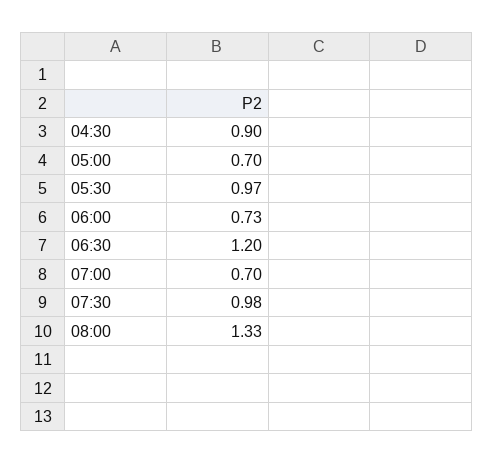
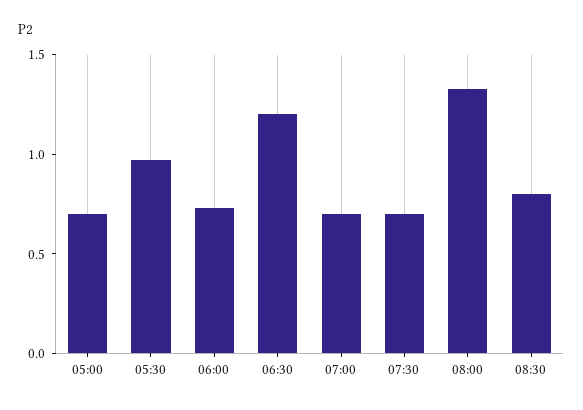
04:30: 0.9 -> none
07:30: 0.98 -> 0.7
08:30: none -> 0.8

